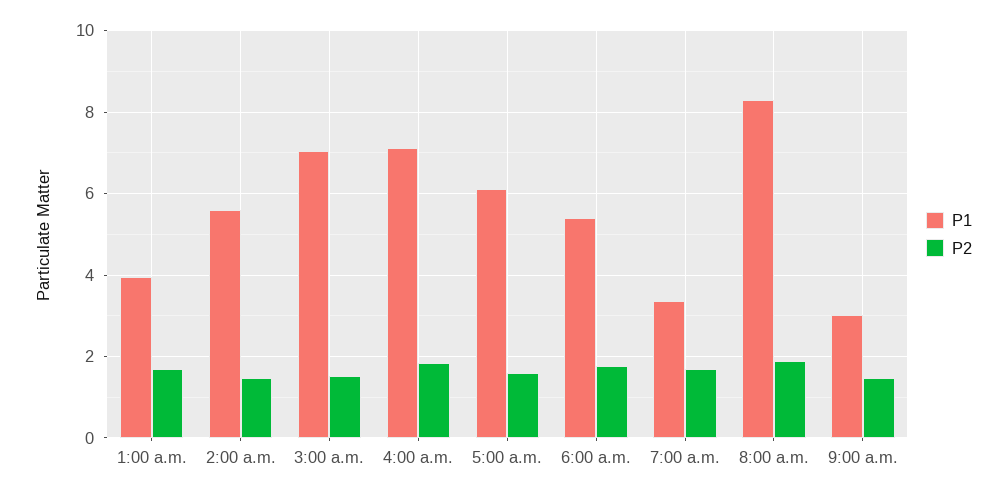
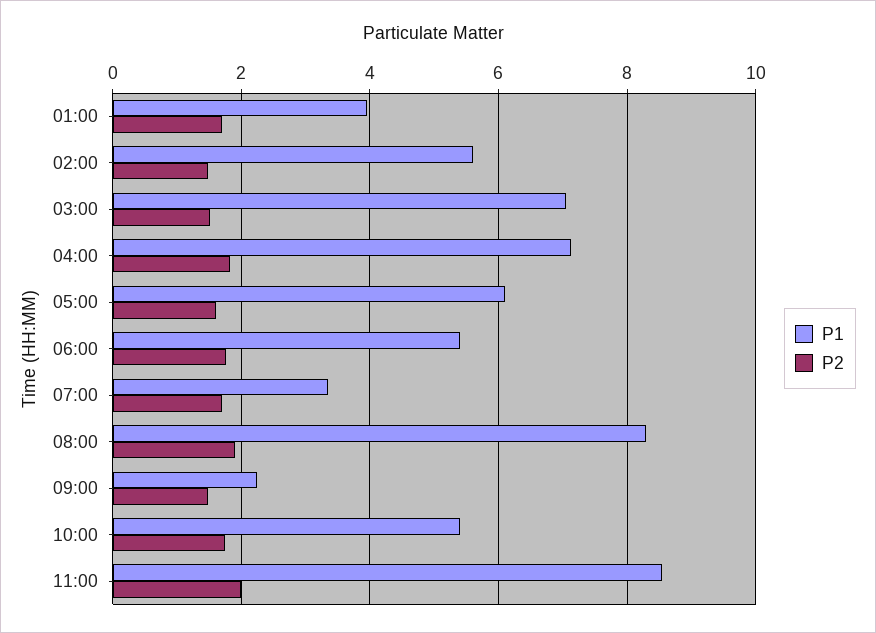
P1, 9:00 a.m.: 3 -> 2.2
P1, 10:00: none -> 5.4
P2, 10:00: none -> 1.8
P1, 11:00: none -> 8.6
P2, 11:00: none -> 2

